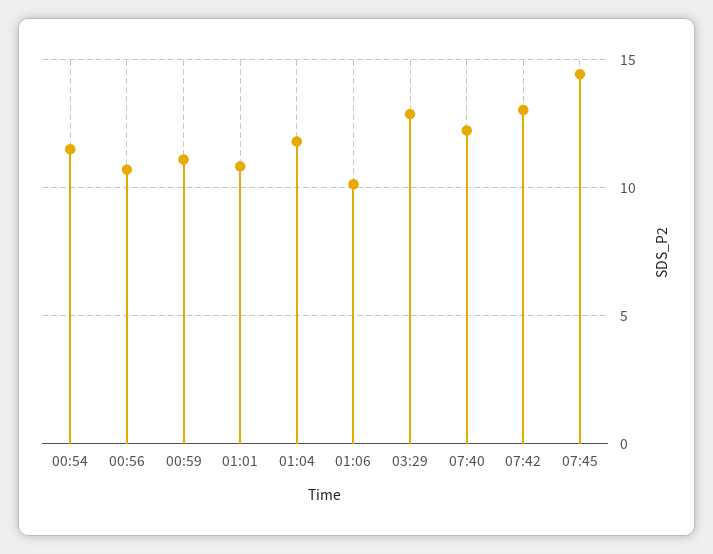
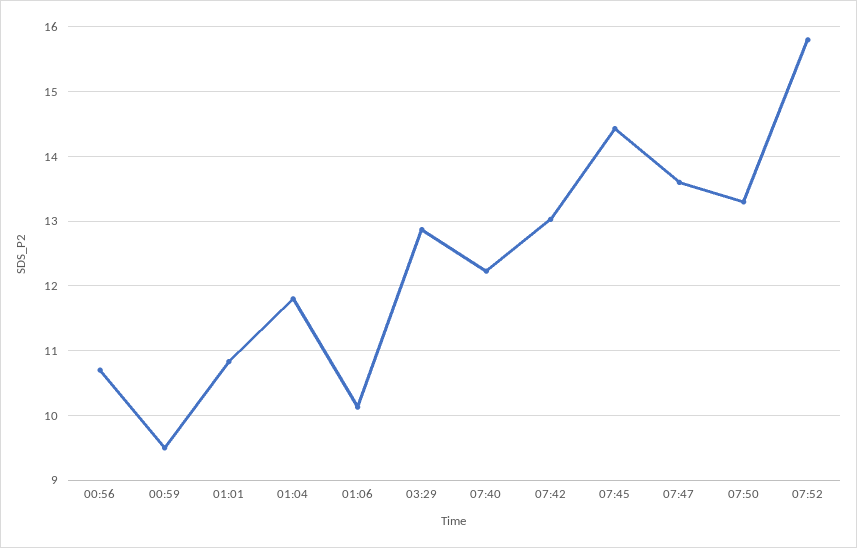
00:54: 11.5 -> none
00:59: 11 -> 9.5
07:47: none -> 13.6
07:50: none -> 13.3
07:52: none -> 15.8

